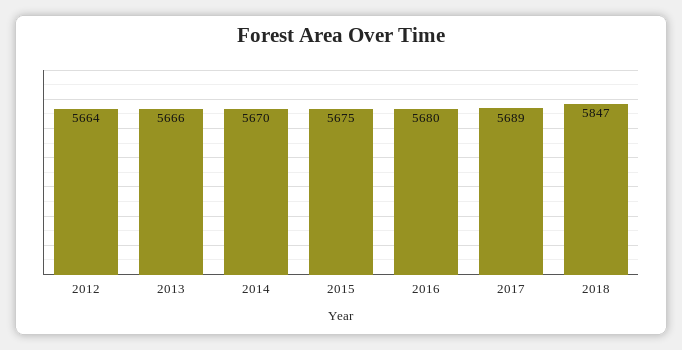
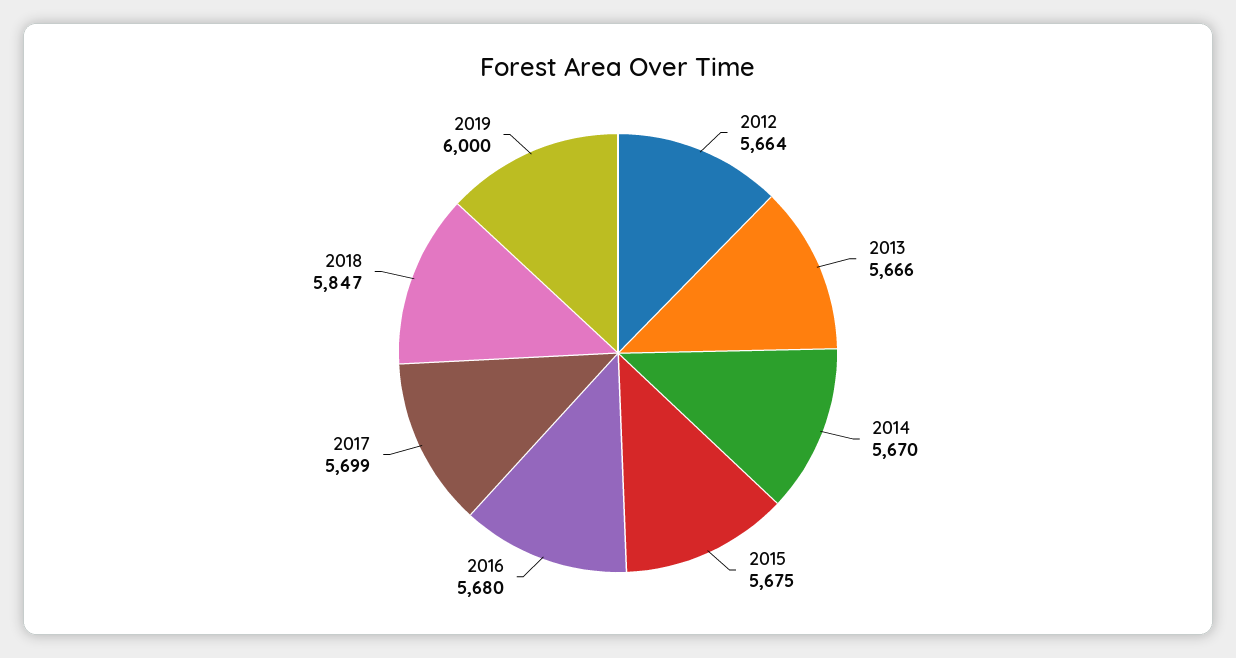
2017: 5689 -> 5699
2019: none -> 6000

